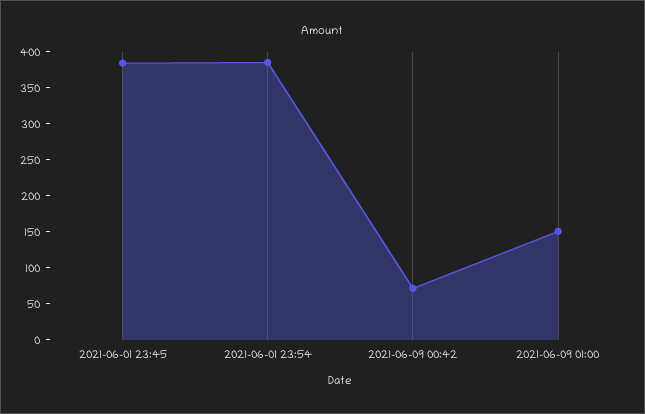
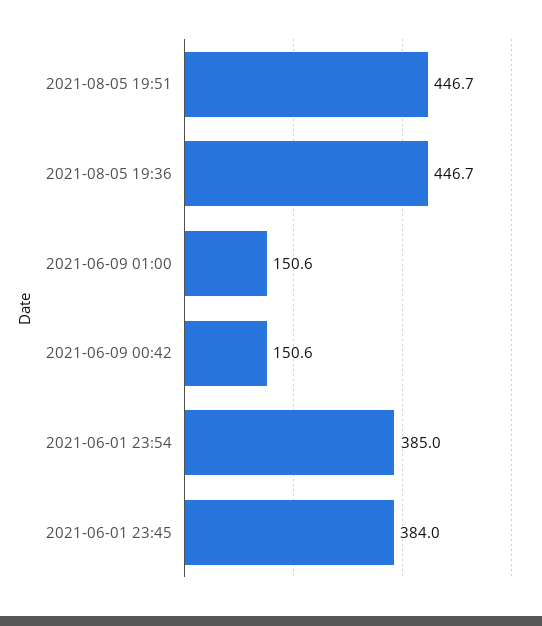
2021-06-09 00:42: 75 -> 150.6
2021-08-05 19:51: none -> 446.7
2021-08-05 19:36: none -> 446.7

